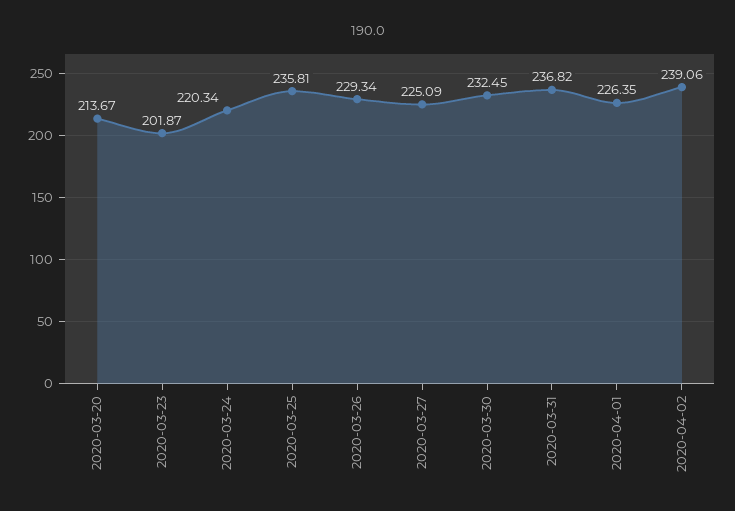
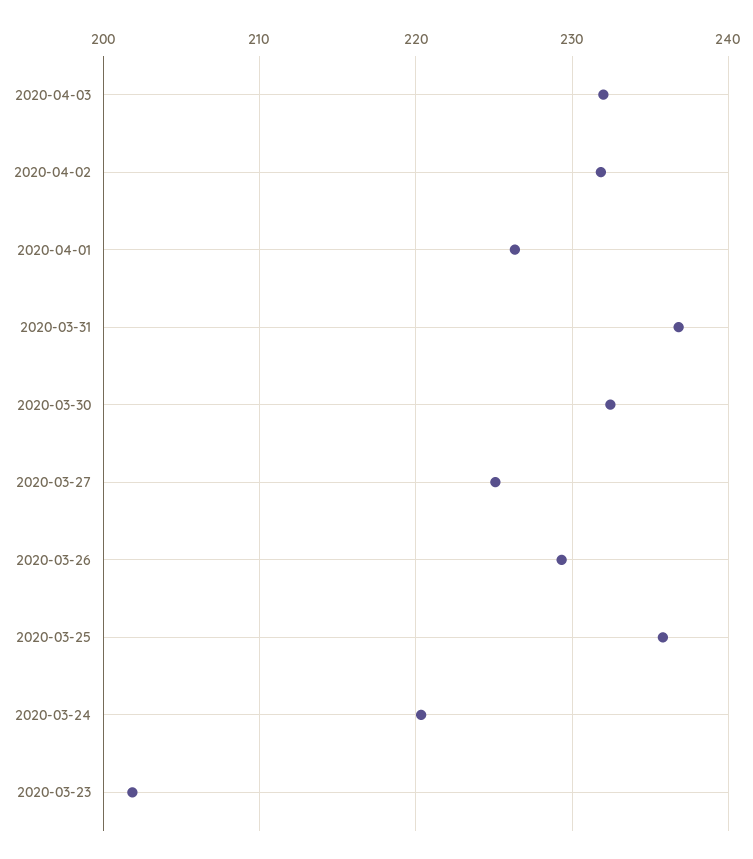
2020-03-20: 213.67 -> none
2020-04-02: 239.06 -> 232
2020-04-03: none -> 232

